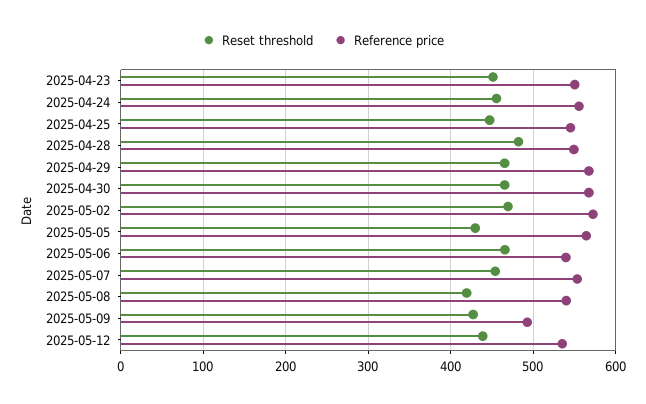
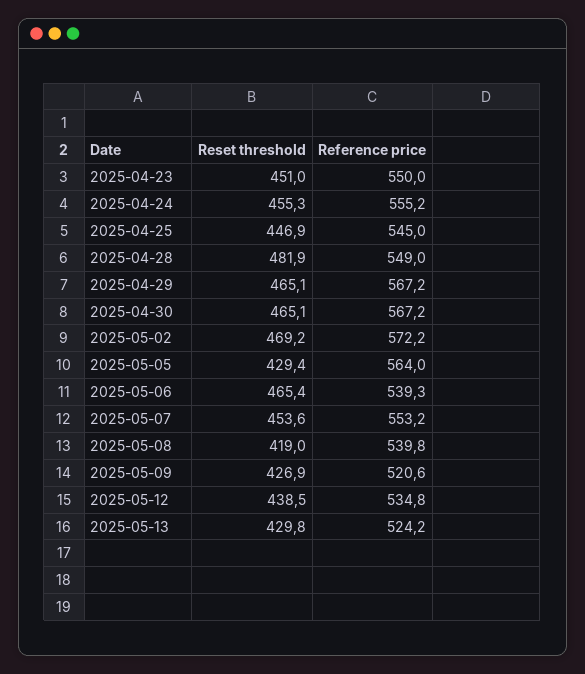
Reference price, 2025-05-09: 490 -> 520.6
Reset threshold, 2025-05-13: none -> 429.8
Reference price, 2025-05-13: none -> 524.2

